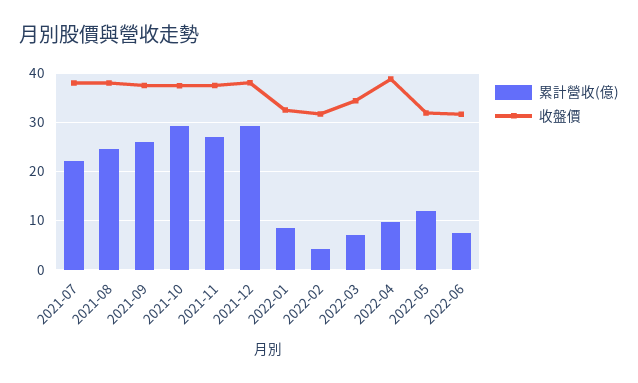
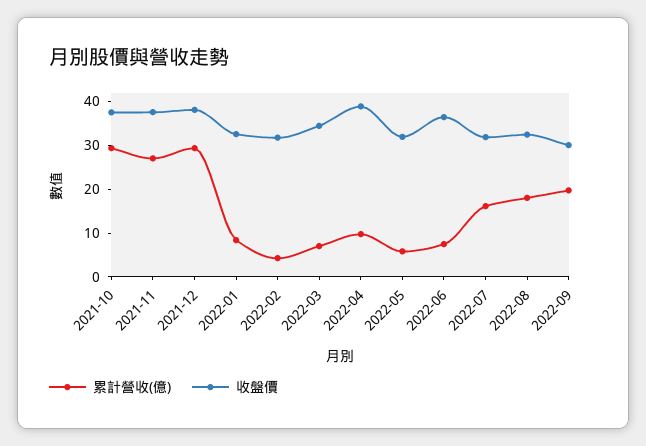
累計營收(億), 2021-07: 22 -> none
收盤價, 2021-07: 38 -> none
累計營收(億), 2021-08: 24 -> none
收盤價, 2021-08: 38 -> none
累計營收(億), 2021-09: 26 -> none
收盤價, 2021-09: 38 -> none
累計營收(億), 2022-05: 12 -> 6
收盤價, 2022-06: 32 -> 36
累計營收(億), 2022-07: none -> 16
收盤價, 2022-07: none -> 32
累計營收(億), 2022-08: none -> 18
收盤價, 2022-08: none -> 32
累計營收(億), 2022-09: none -> 20
收盤價, 2022-09: none -> 30

